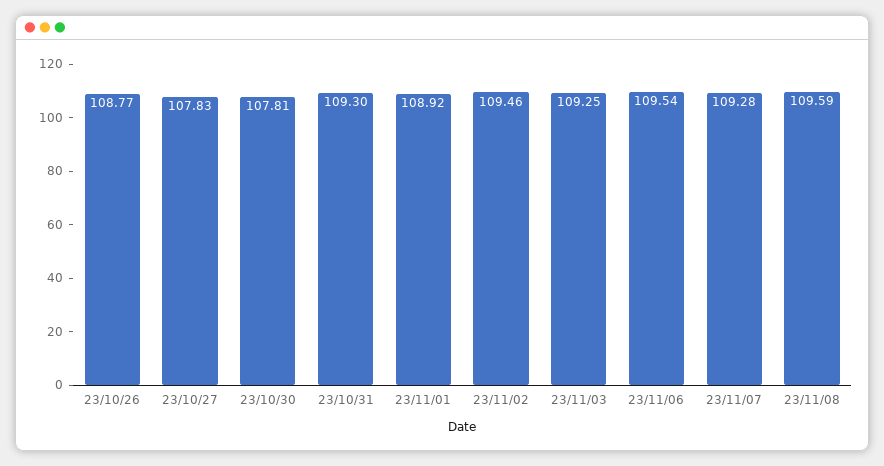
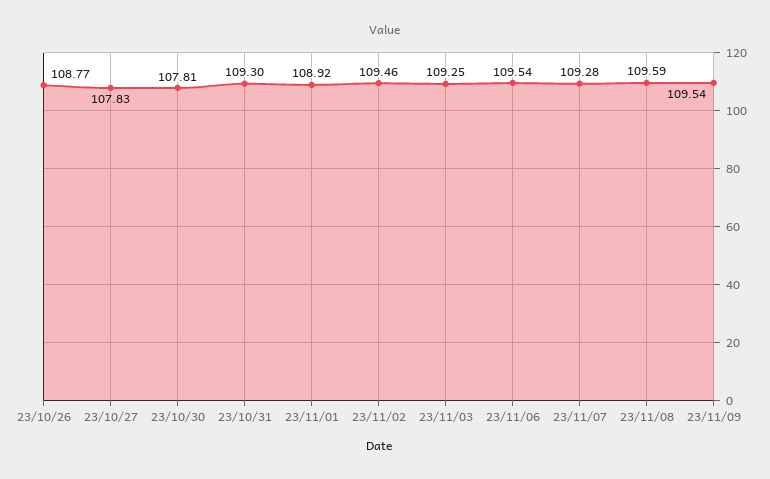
23/11/09: none -> 109.54

